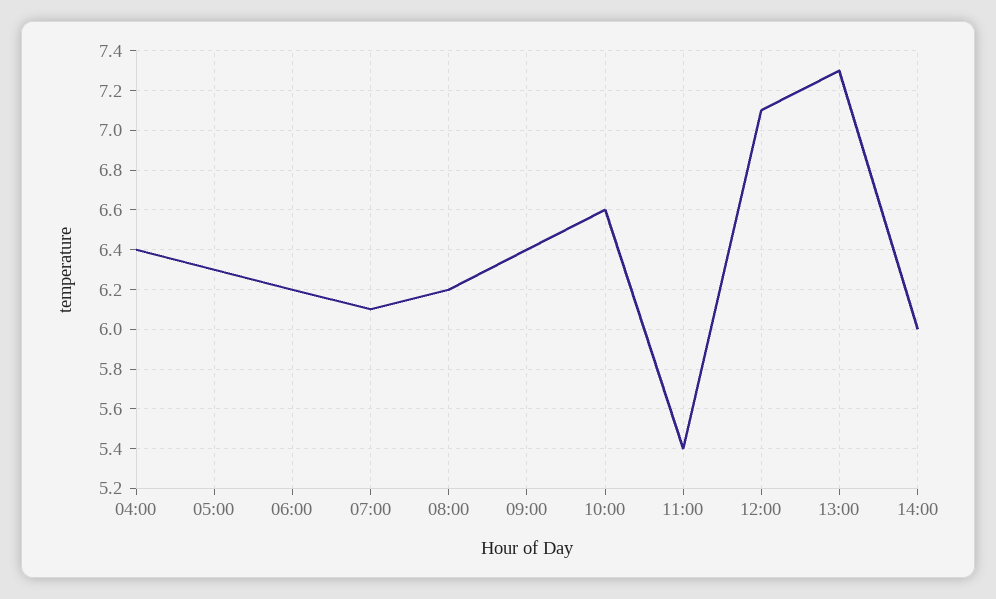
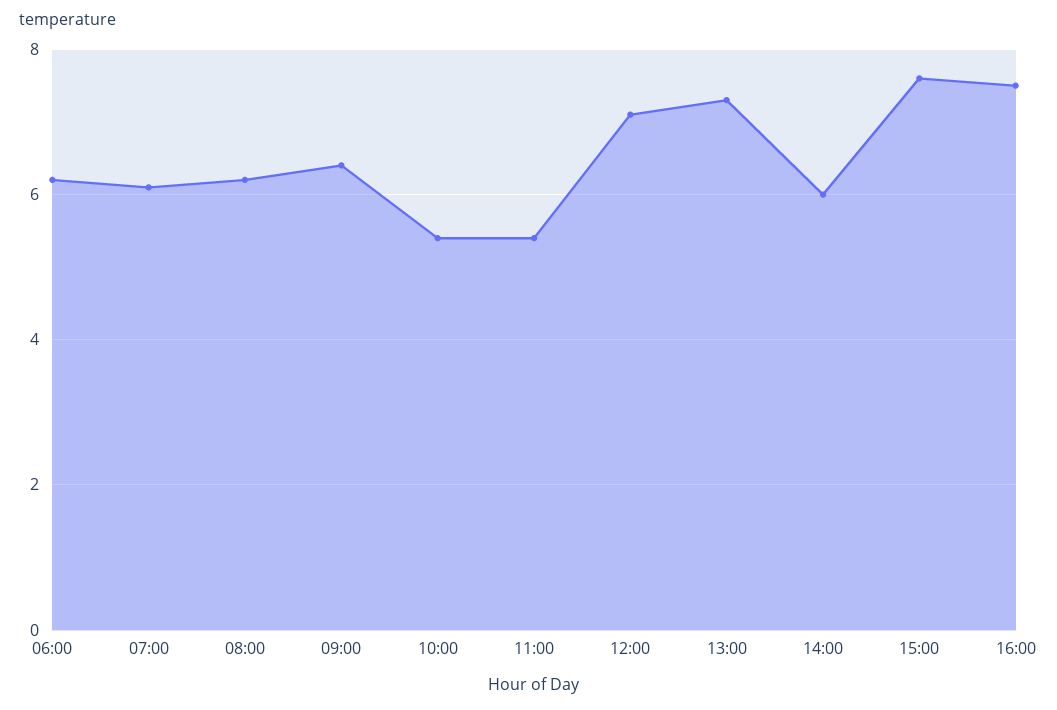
04:00: 6.4 -> none
05:00: 6.3 -> none
10:00: 6.6 -> 5.5
15:00: none -> 7.5
16:00: none -> 7.5

